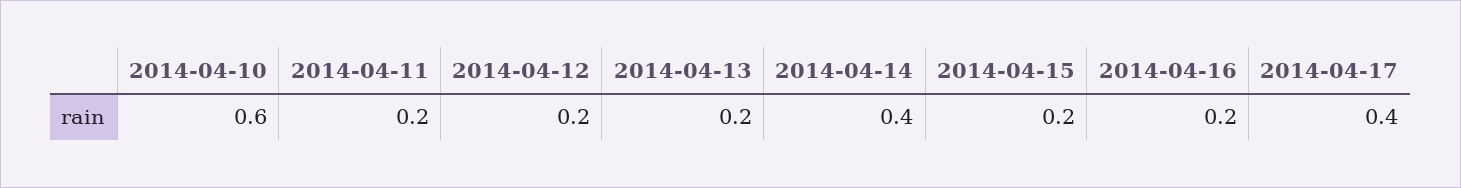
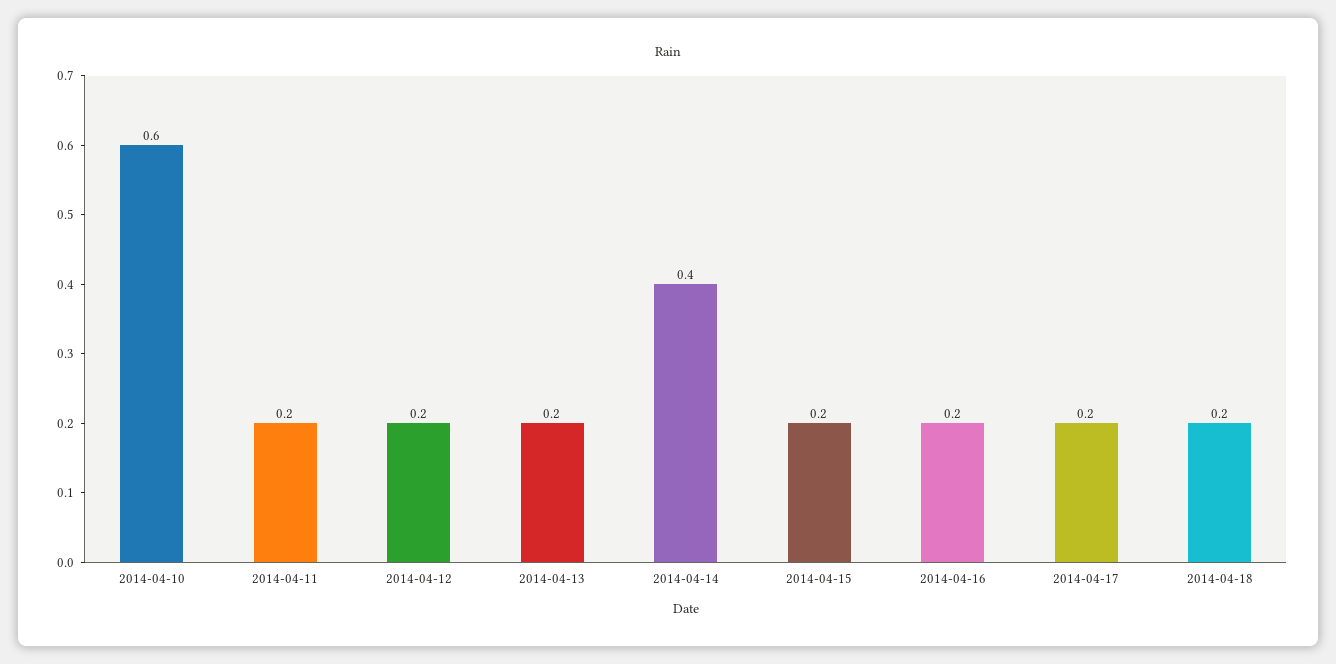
2014-04-17: 0.4 -> 0.2
2014-04-18: none -> 0.2

